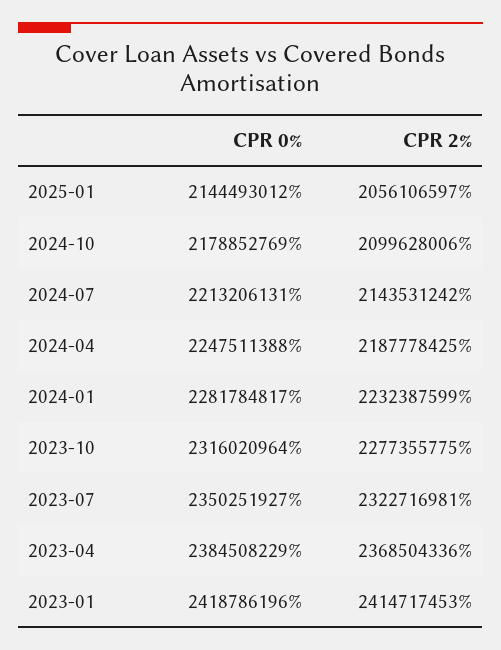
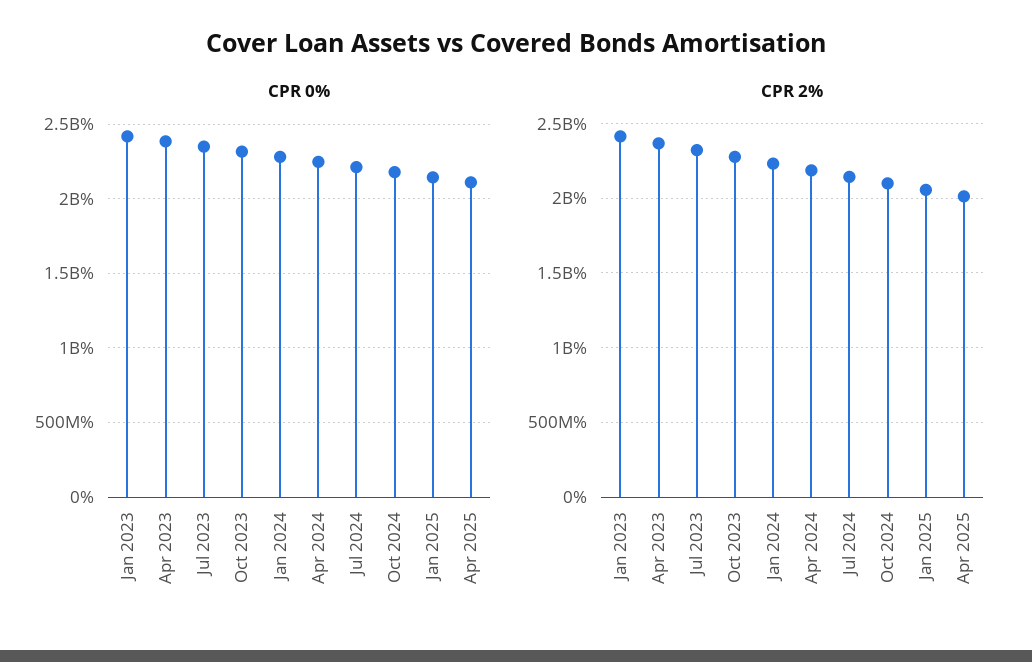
CPR 0%, Apr 2025: none -> 2100000000
CPR 2%, Apr 2025: none -> 2000000000

